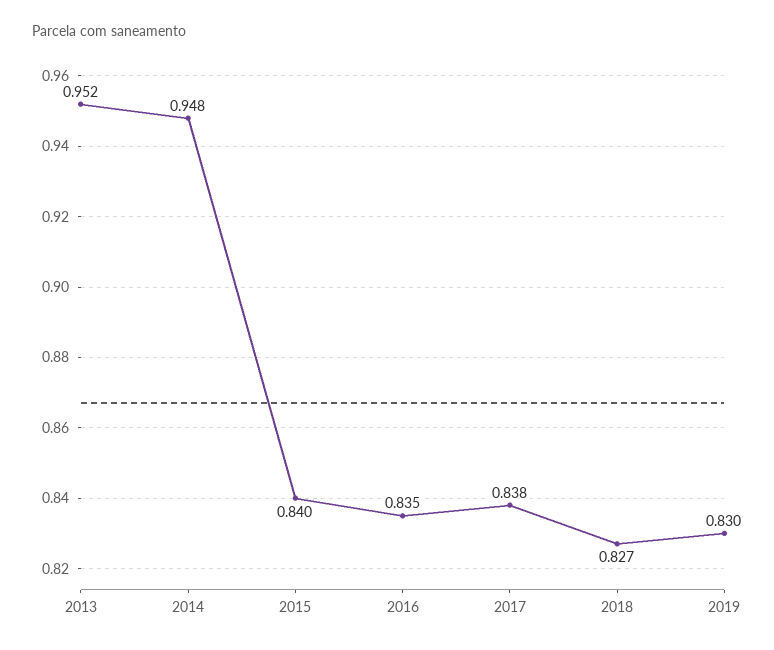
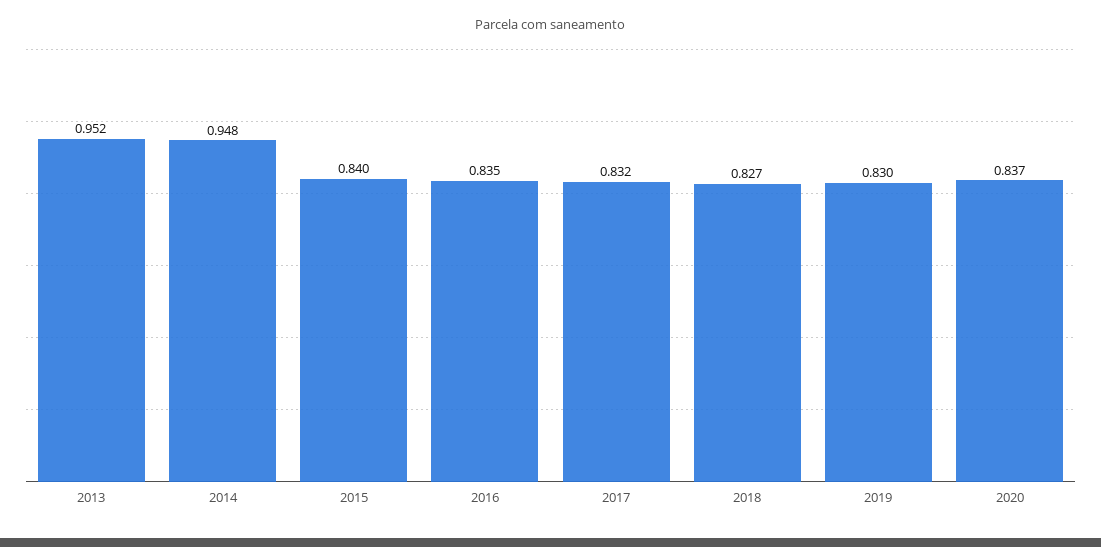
2017: 0.838 -> 0.832
2020: none -> 0.837

